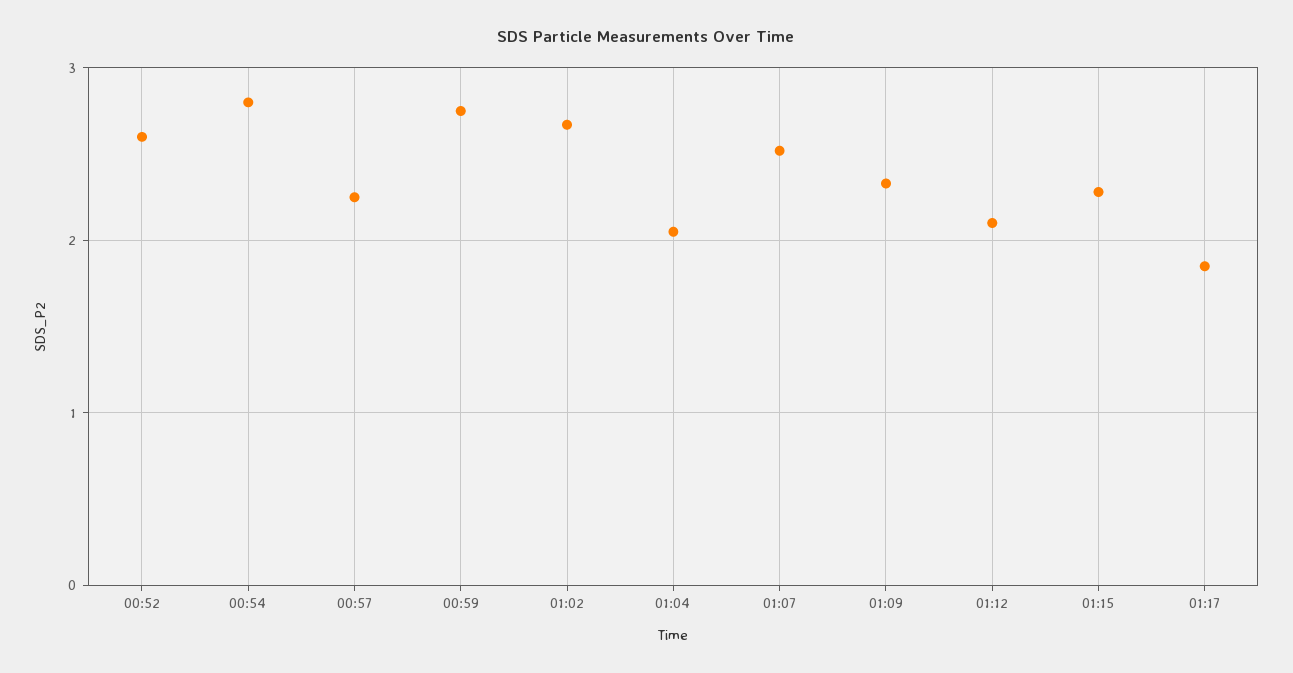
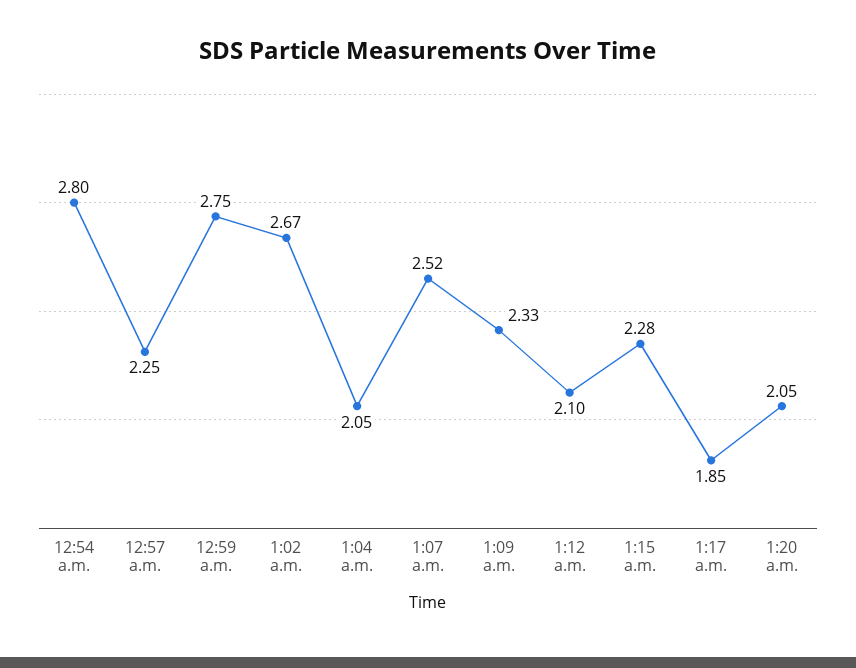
00:52: 2.6 -> none
1:20 a.m.: none -> 2.05

